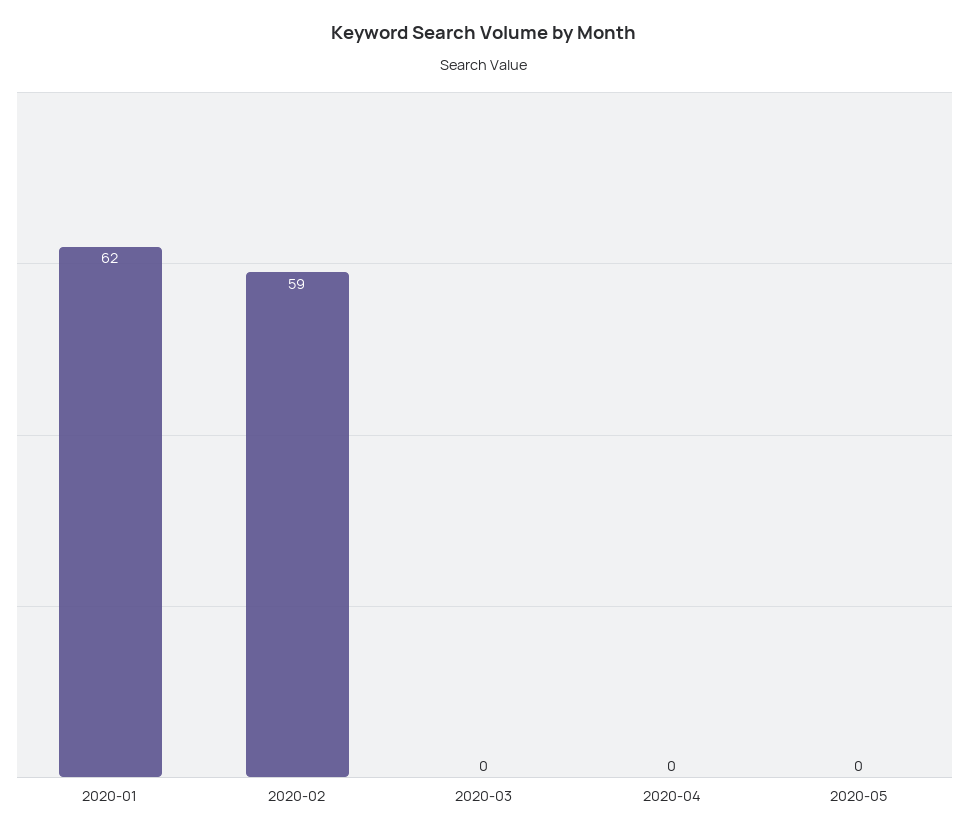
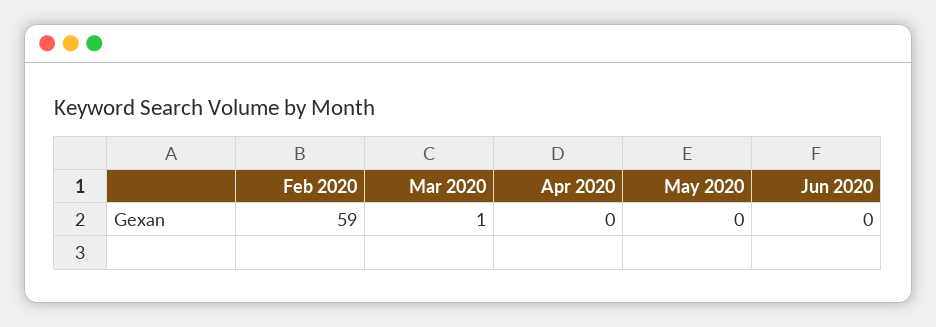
2020-01: 62 -> none
2020-03: 0 -> 1
Jun 2020: none -> 0

